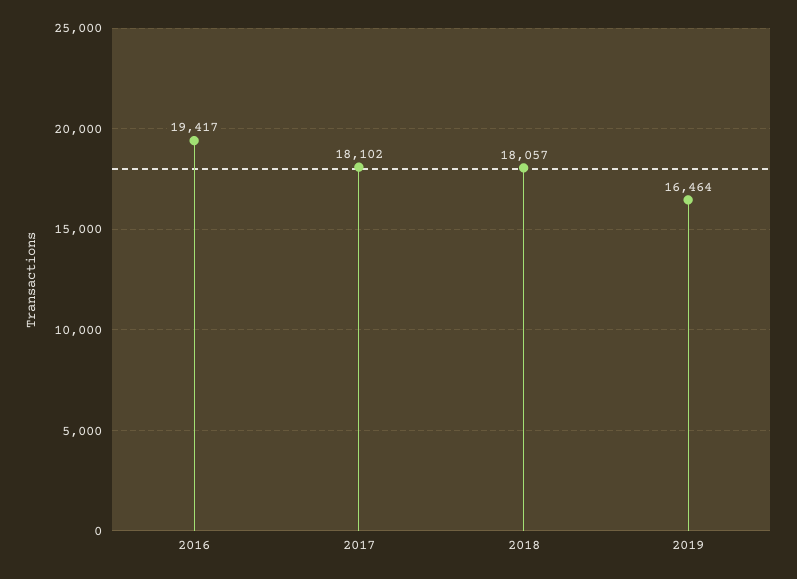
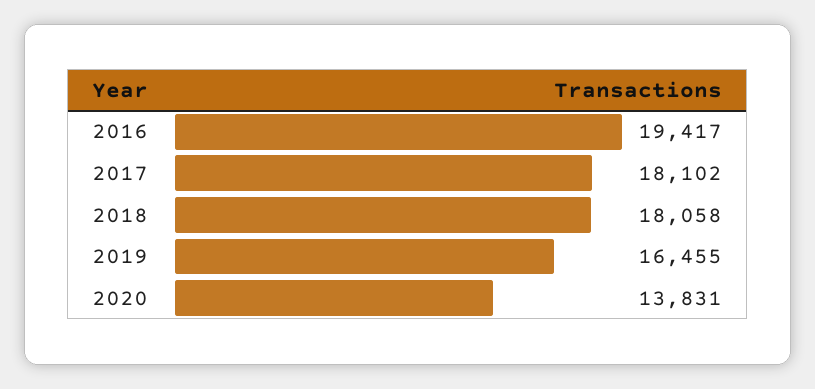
2018: 18057 -> 18058
2019: 16464 -> 16455
2020: none -> 13831

